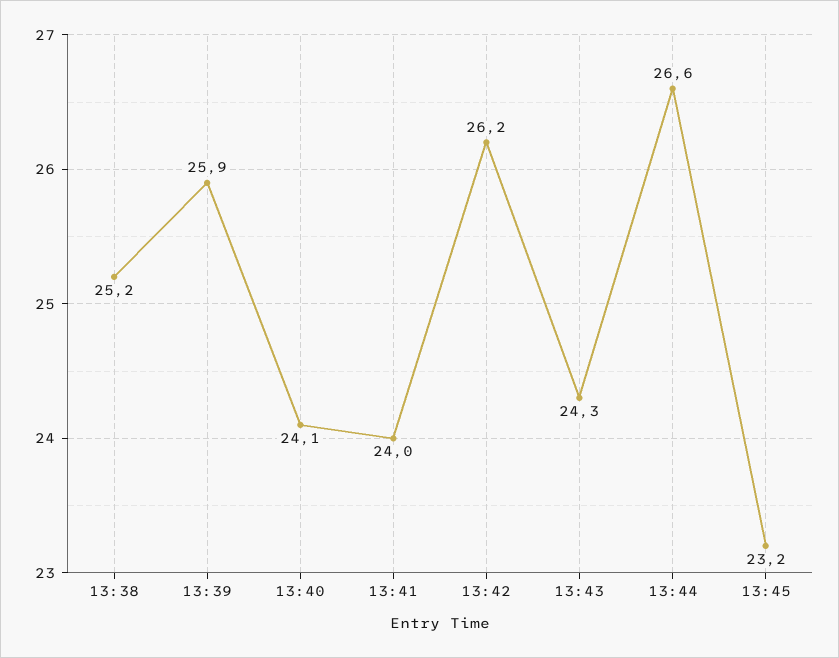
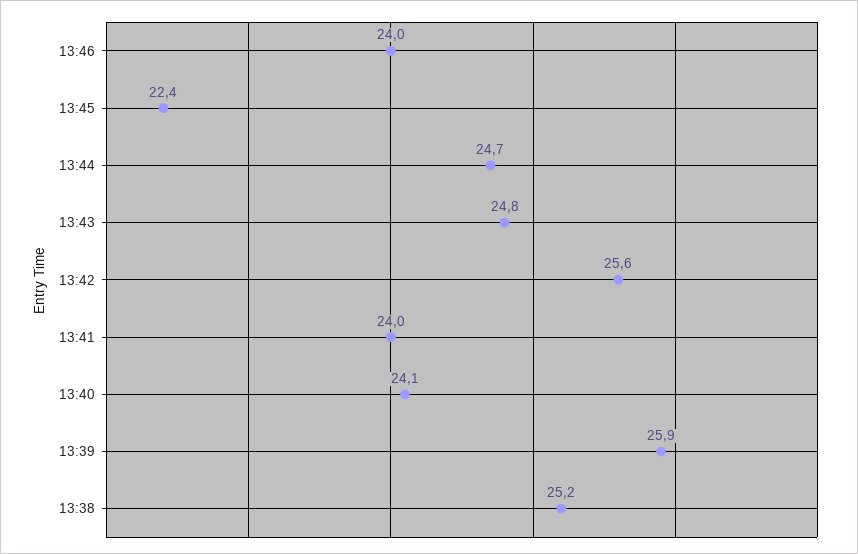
13:42: 26.2 -> 25.6
13:43: 24.3 -> 24.8
13:44: 26.6 -> 24.7
13:45: 23.2 -> 22.4
13:46: none -> 24

